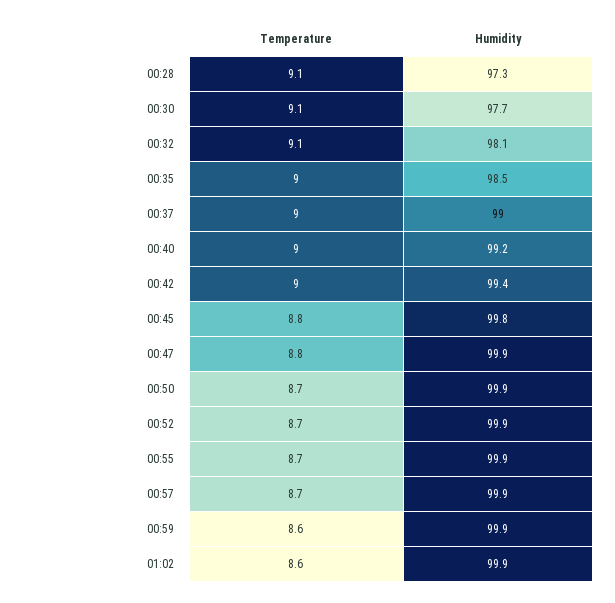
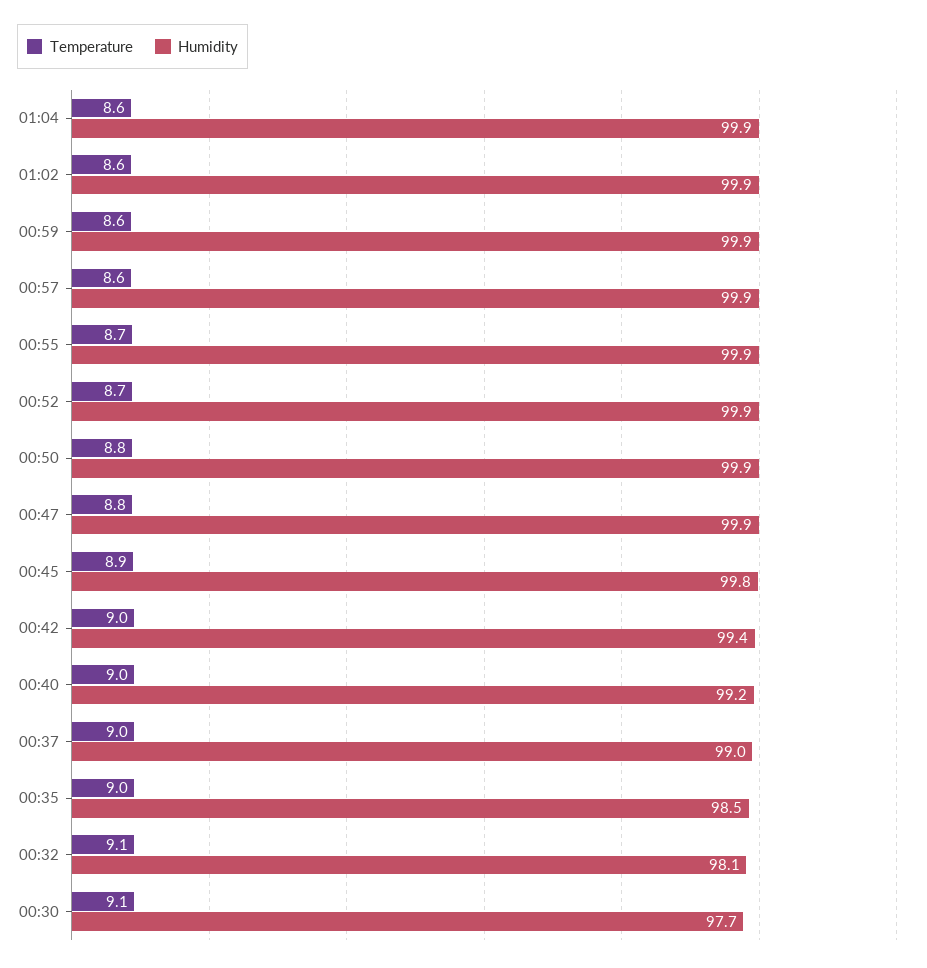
Temperature, 00:28: 9.1 -> none
Humidity, 00:28: 97.3 -> none
Temperature, 00:45: 8.8 -> 8.9
Temperature, 00:50: 8.7 -> 8.8
Temperature, 00:57: 8.7 -> 8.6
Temperature, 01:04: none -> 8.6
Humidity, 01:04: none -> 99.9

